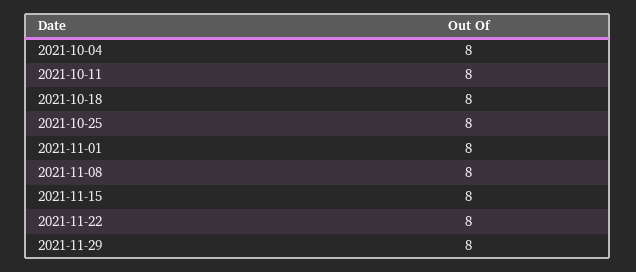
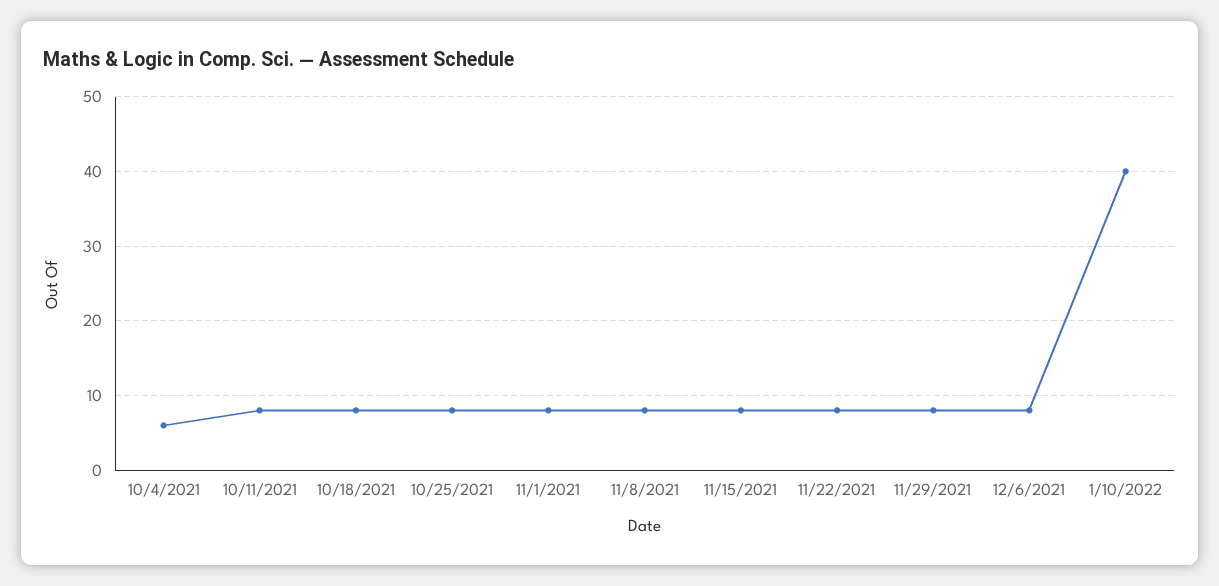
2021-10-04: 8 -> 6
12/6/2021: none -> 8
1/10/2022: none -> 40

